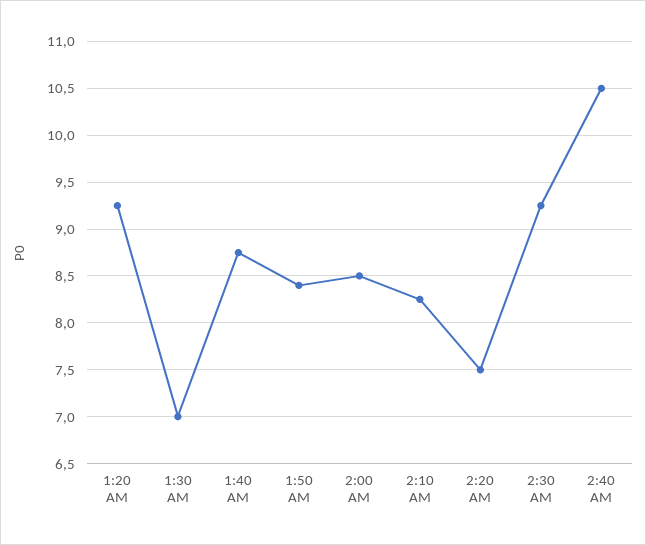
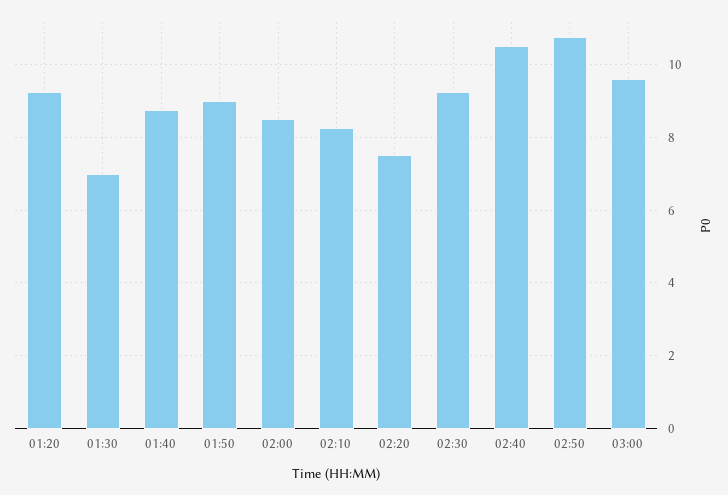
1:50 AM: 8.4 -> 9
02:50: none -> 10.8
03:00: none -> 9.6

